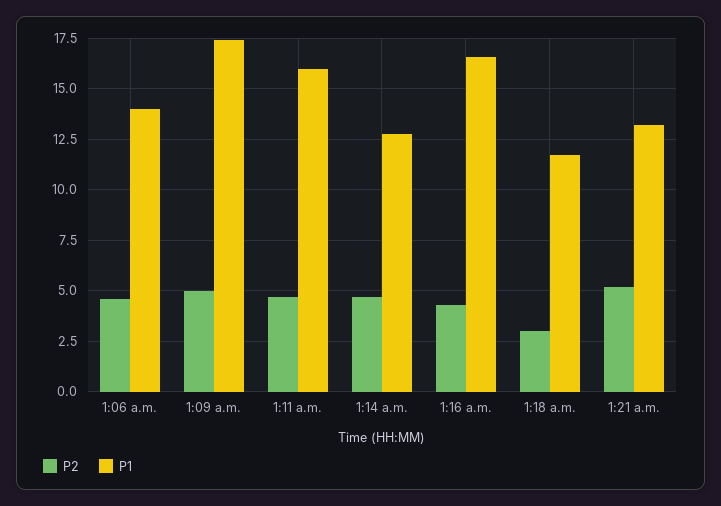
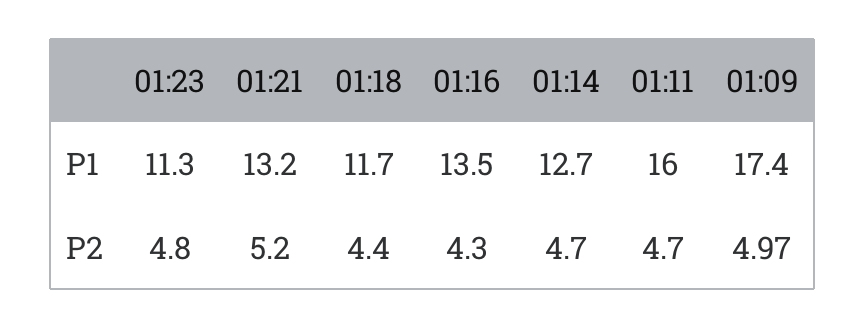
P2, 1:06 a.m.: 4.5 -> none
P1, 1:06 a.m.: 14 -> none
P1, 1:16 a.m.: 16.5 -> 13.5
P2, 1:18 a.m.: 3 -> 4.4
P1, 01:23: none -> 11.3
P2, 01:23: none -> 4.8

